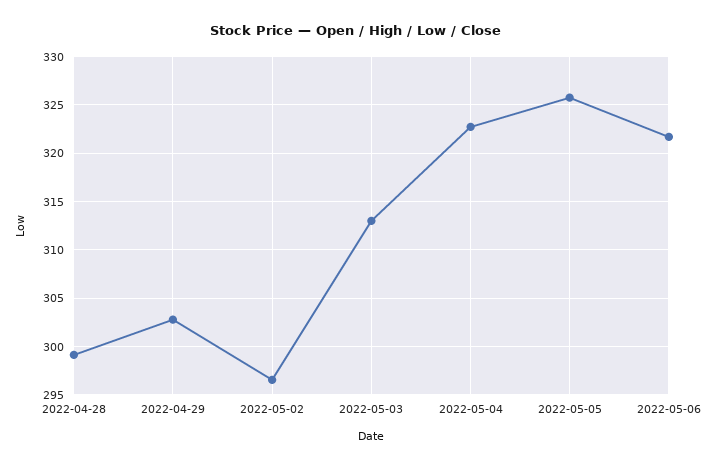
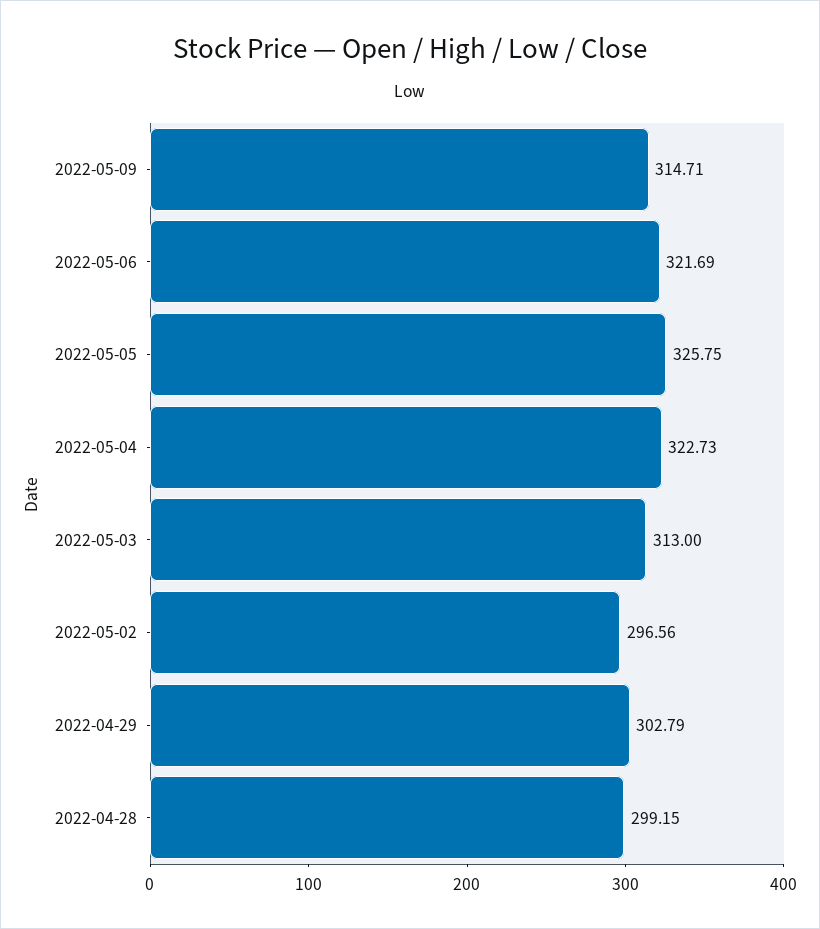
2022-05-09: none -> 314.71

